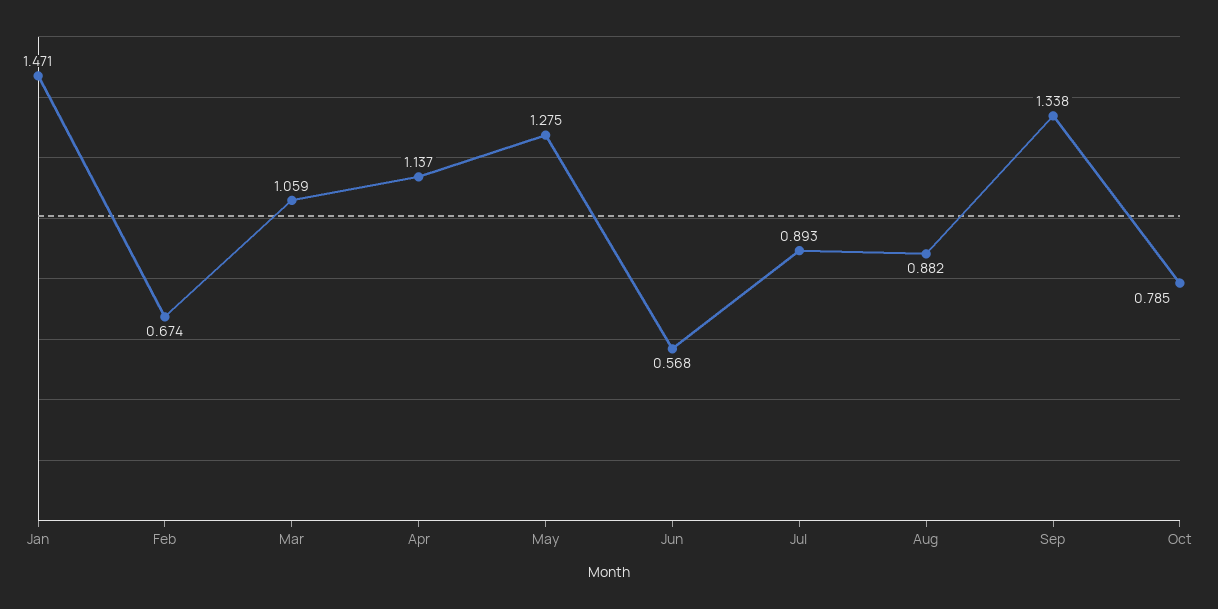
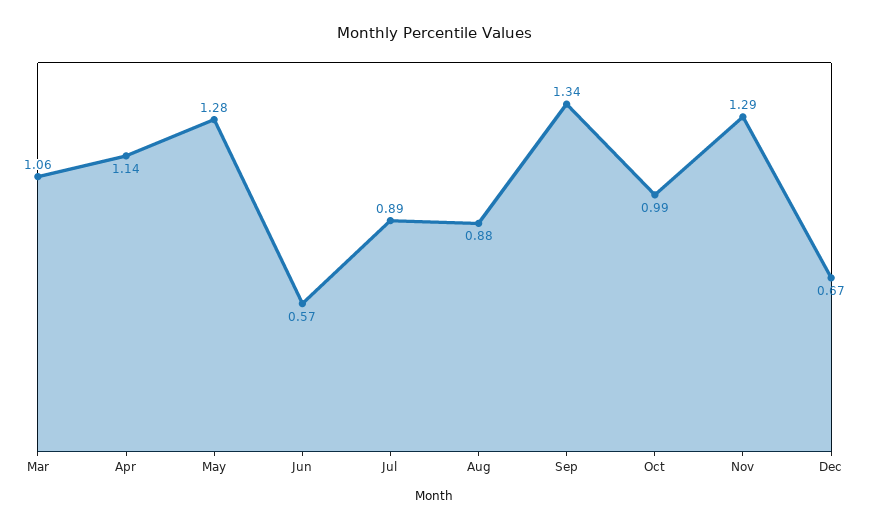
Jan: 1.471 -> none
Feb: 0.674 -> none
Oct: 0.785 -> 0.99
Nov: none -> 1.29
Dec: none -> 0.67

